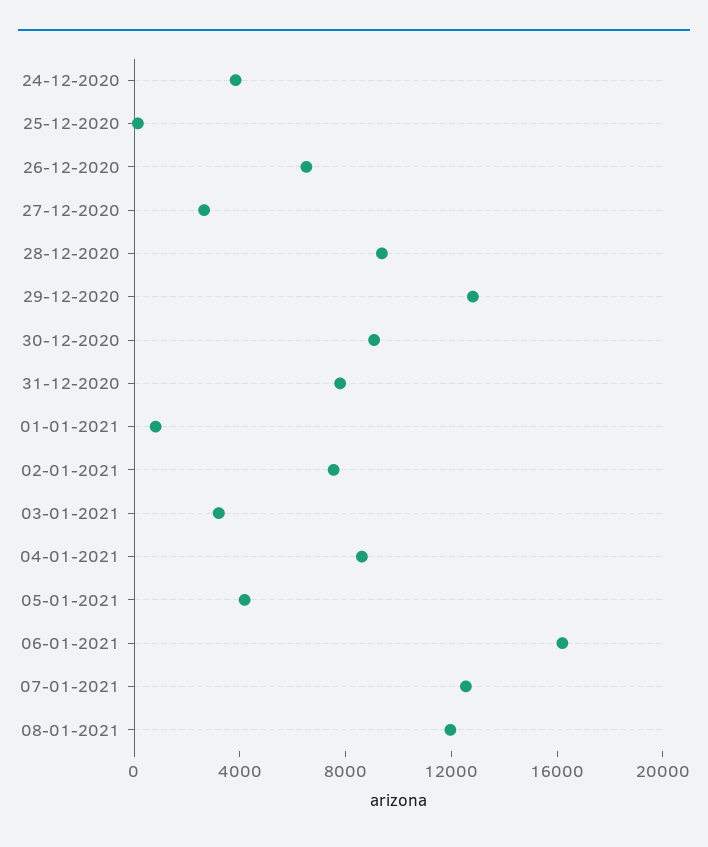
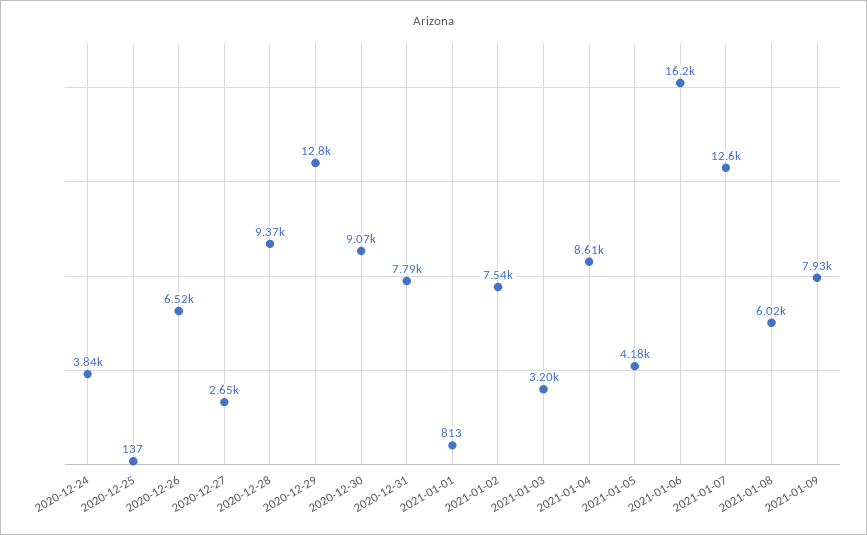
08-01-2021: 12000 -> 6020
2021-01-09: none -> 7930

